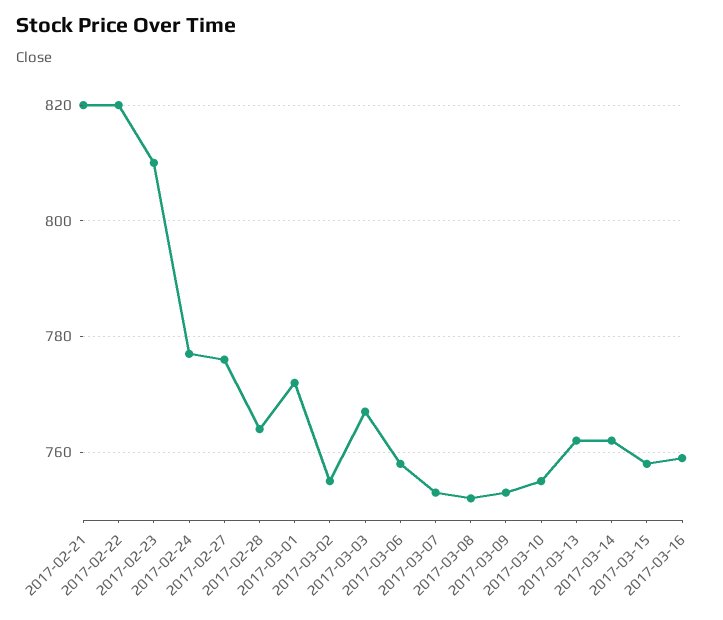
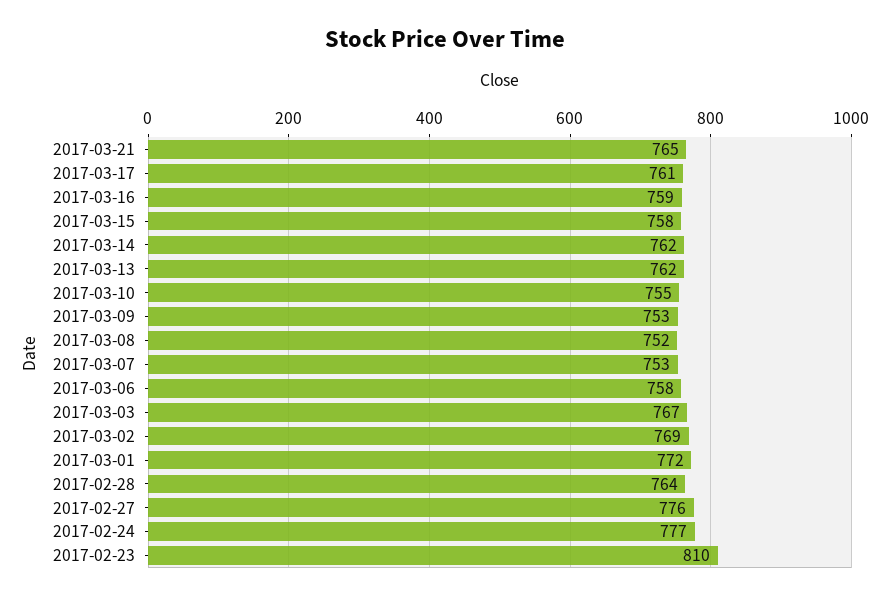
2017-02-21: 820 -> none
2017-02-22: 820 -> none
2017-03-02: 755 -> 769
2017-03-21: none -> 765
2017-03-17: none -> 761

